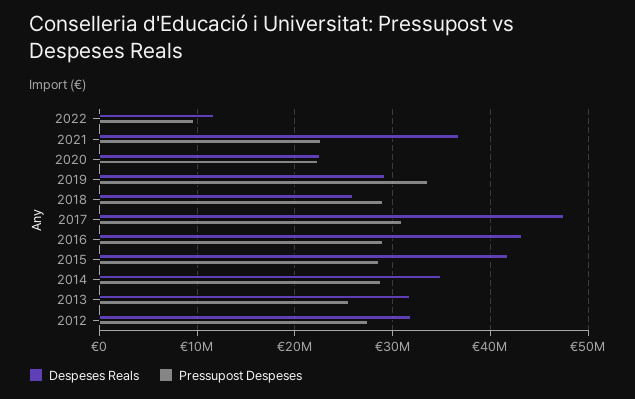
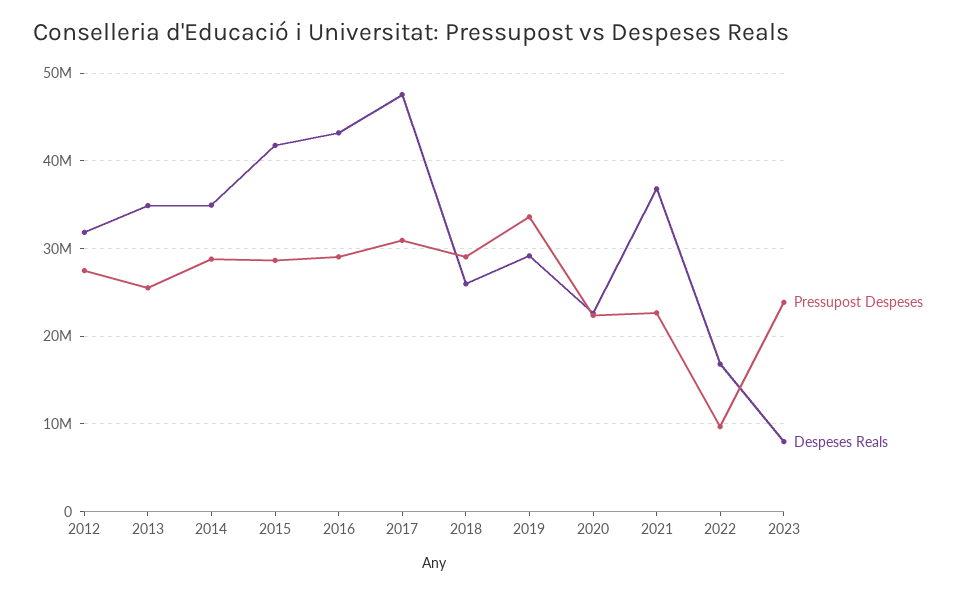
Despeses Reals, 2022: 12000000 -> 17000000
Despeses Reals, 2013: 32000000 -> 35000000
Pressupost Despeses, 2023: none -> 24000000
Despeses Reals, 2023: none -> 8000000

